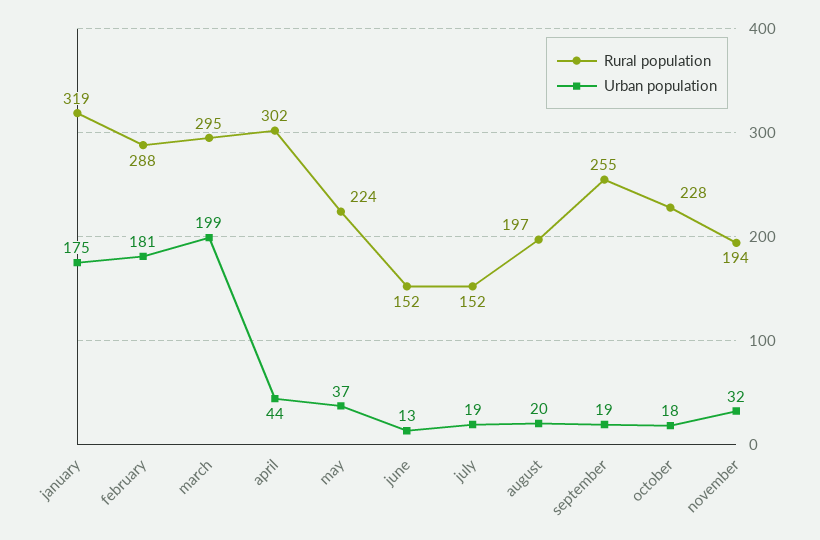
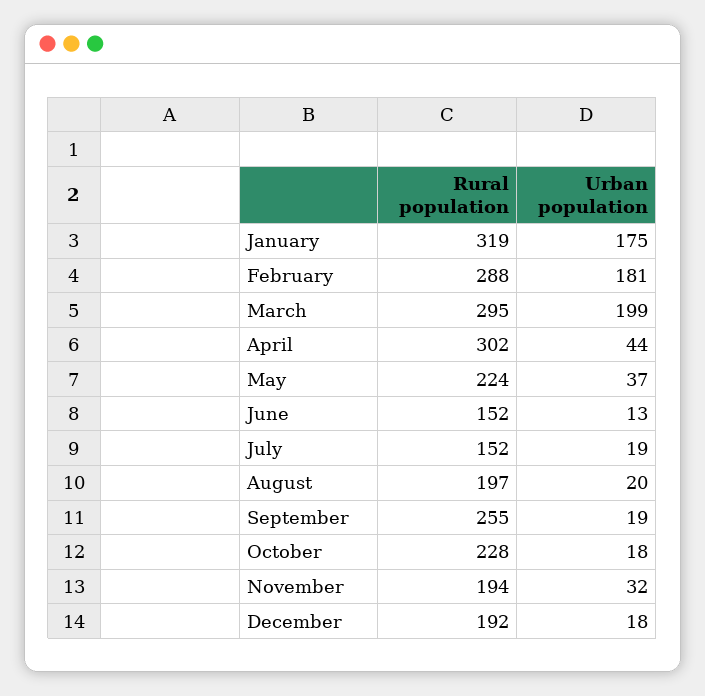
Rural population, December: none -> 192
Urban population, December: none -> 18

